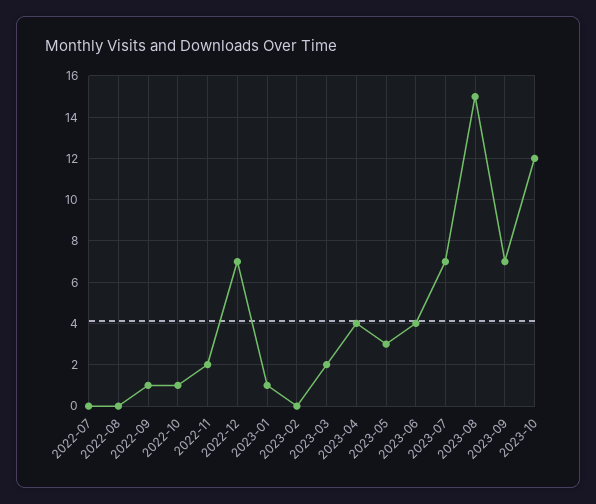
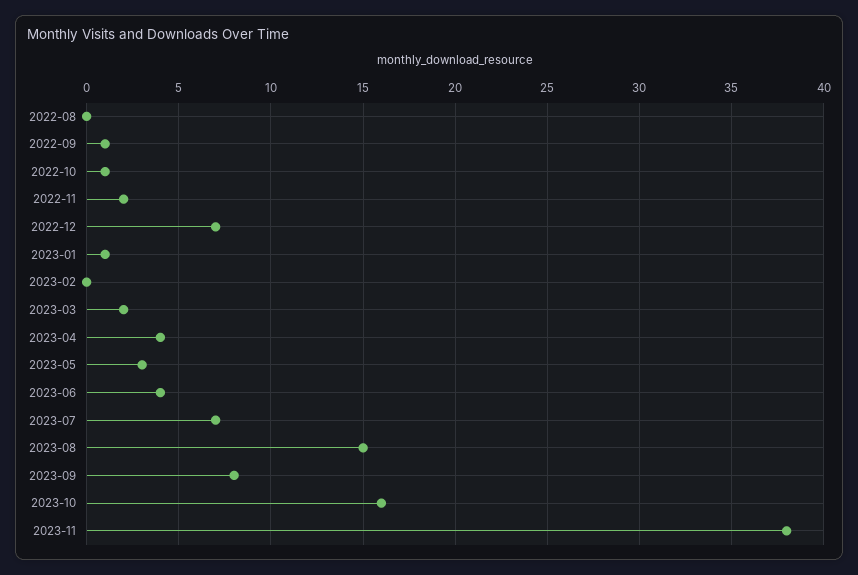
2022-07: 0 -> none
2023-09: 7 -> 8
2023-10: 12 -> 16
2023-11: none -> 38

